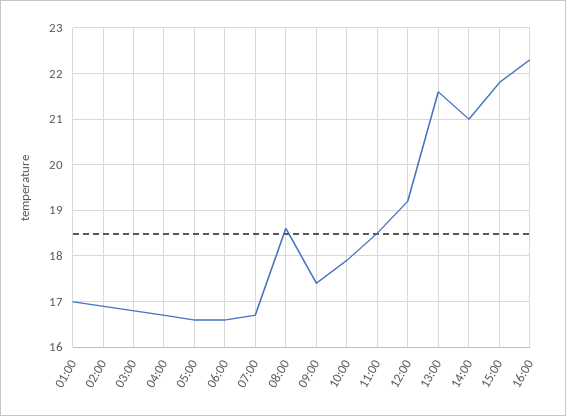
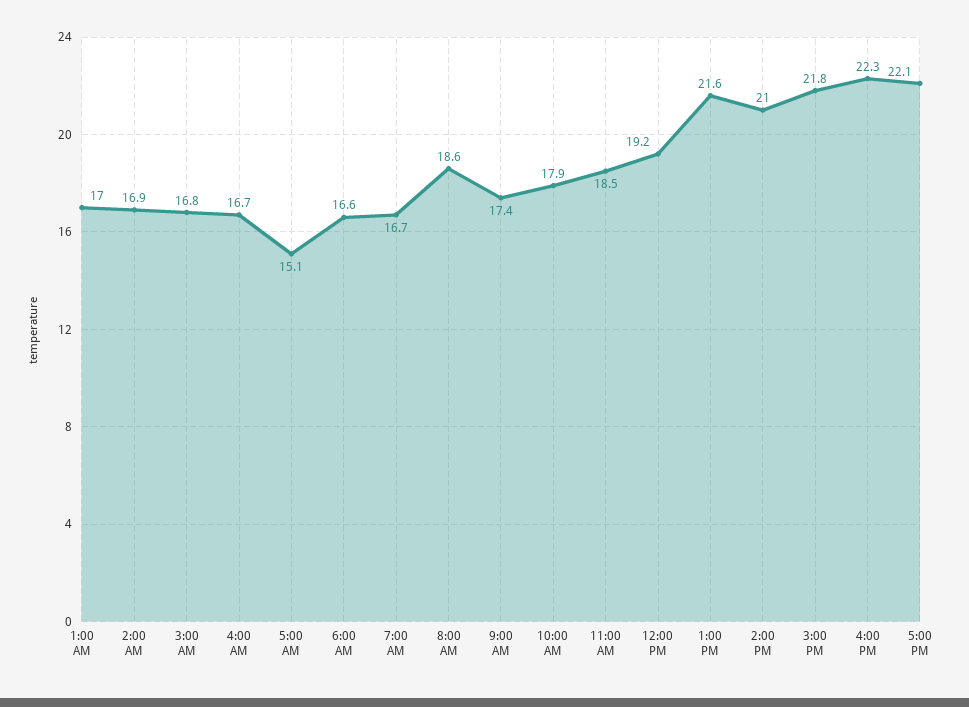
05:00: 16.5 -> 15.1
5:00 PM: none -> 22.1

